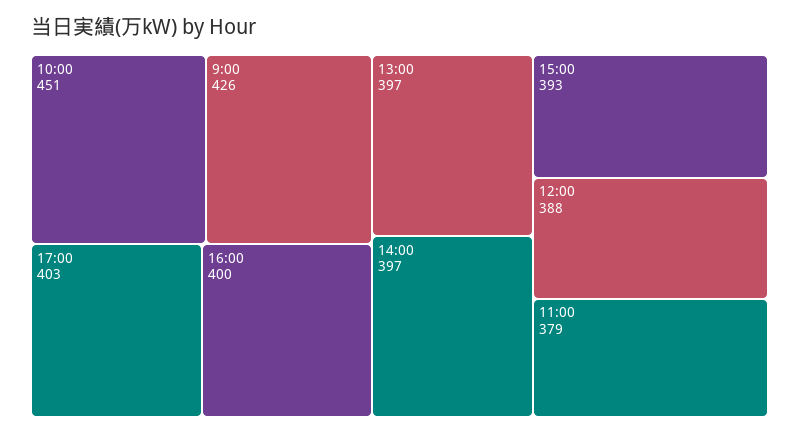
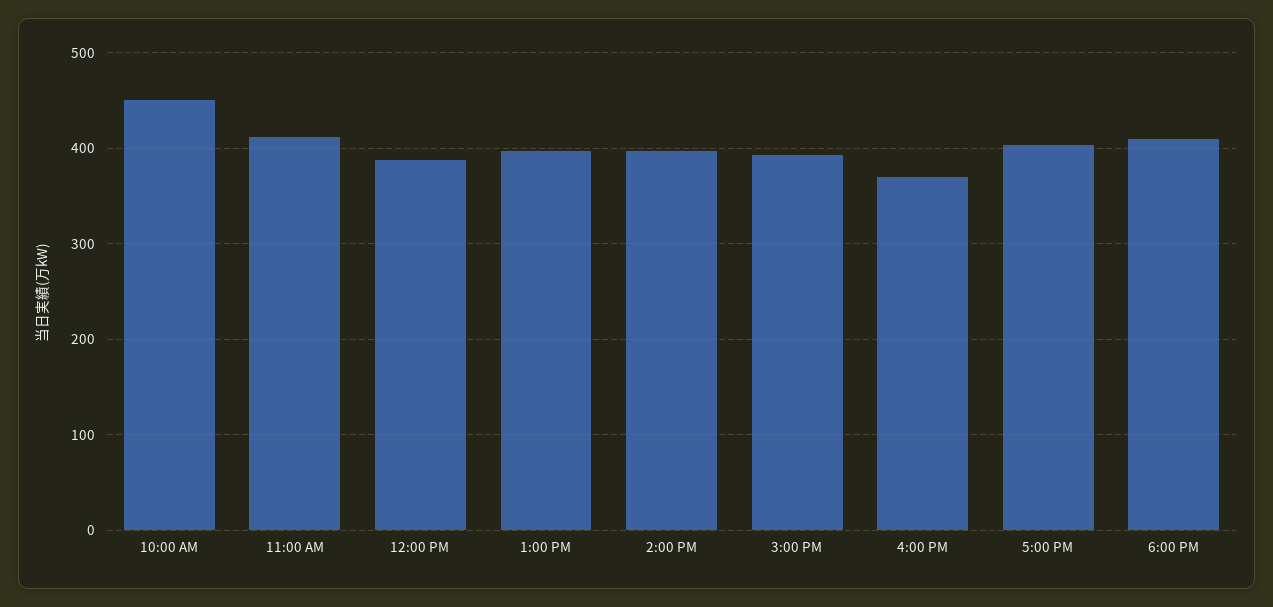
9:00: 426 -> none
16:00: 400 -> 370
11:00: 379 -> 410
6:00 PM: none -> 410

